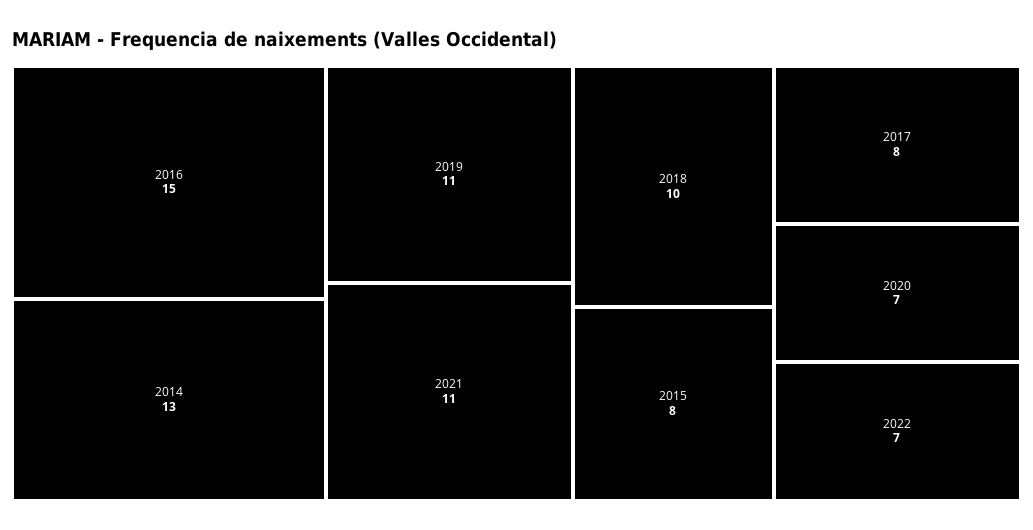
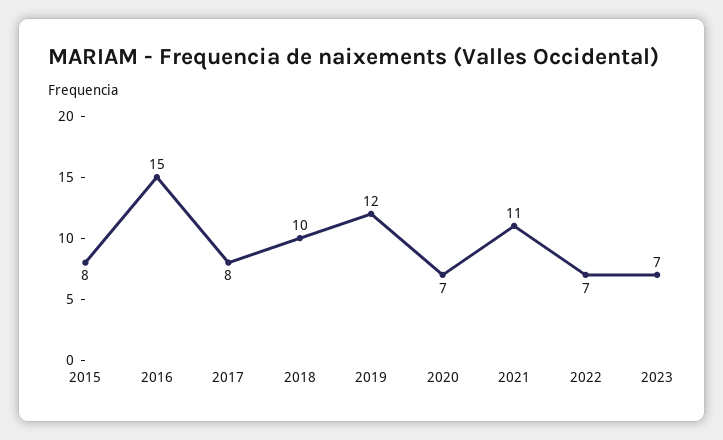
2014: 13 -> none
2019: 11 -> 12
2023: none -> 7

